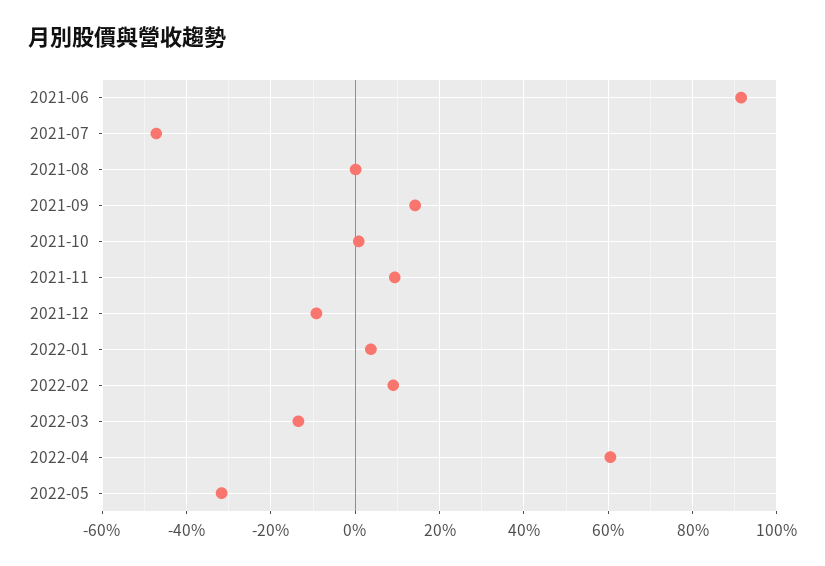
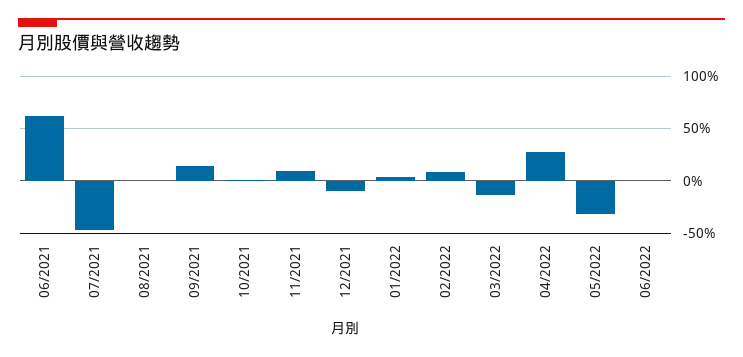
2021-06: 92 -> 60
2022-04: 60 -> 30
06/2022: none -> 0

